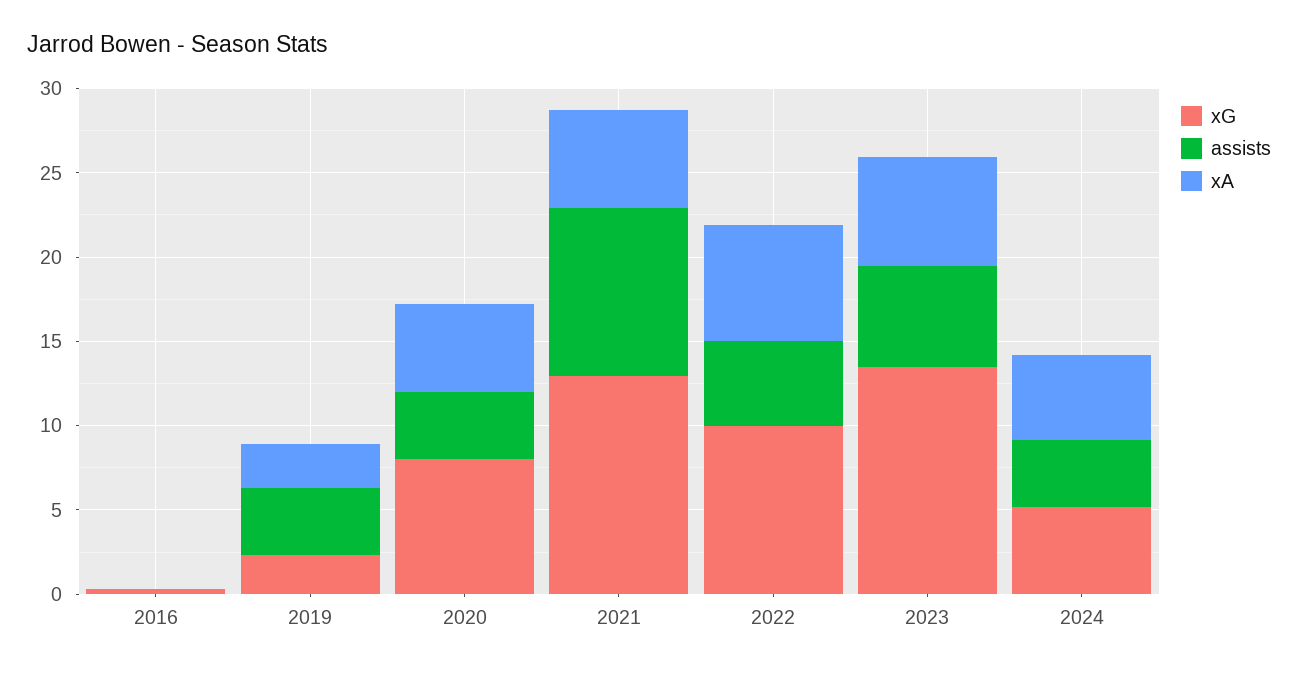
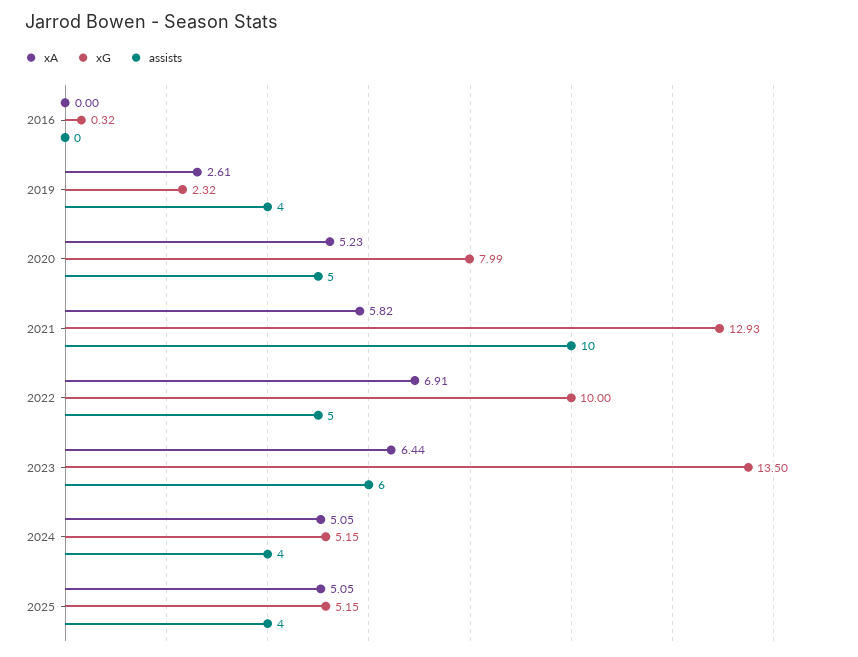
assists, 2020: 4 -> 5
xA, 2025: none -> 5.05
xG, 2025: none -> 5.15
assists, 2025: none -> 4

